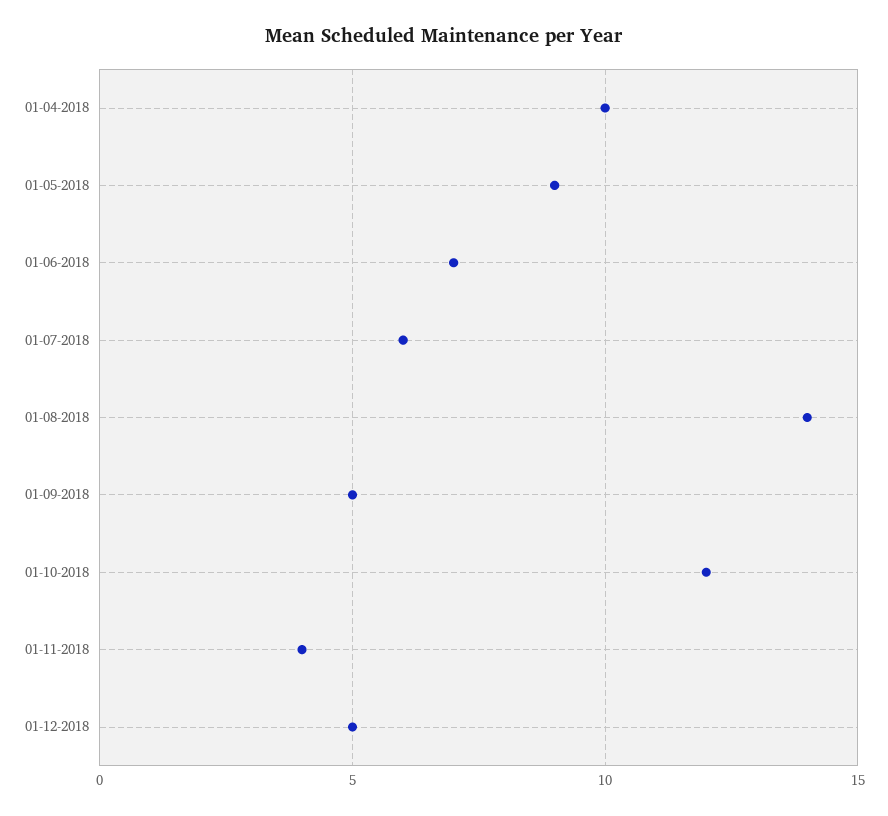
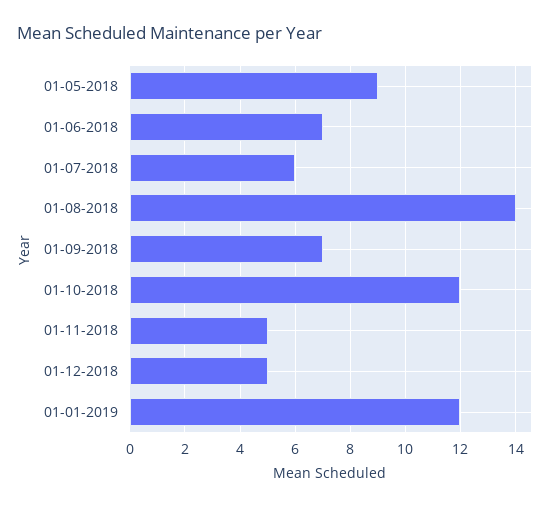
01-04-2018: 10 -> none
01-09-2018: 5 -> 7
01-11-2018: 4 -> 5
01-01-2019: none -> 12

